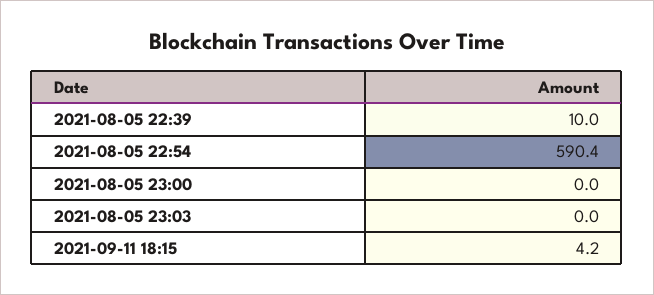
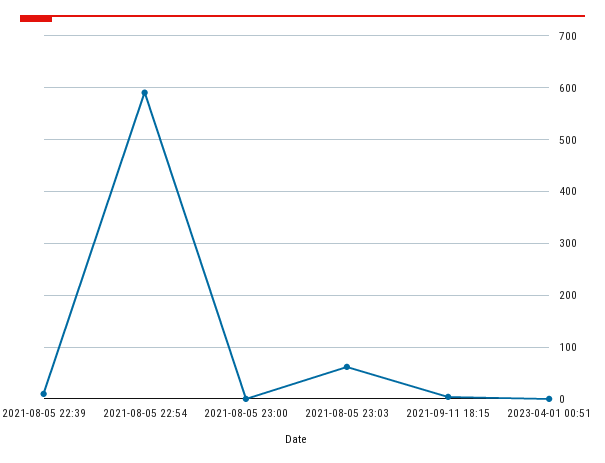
2021-08-05 23:03: 0 -> 60
2023-04-01 00:51: none -> 0

